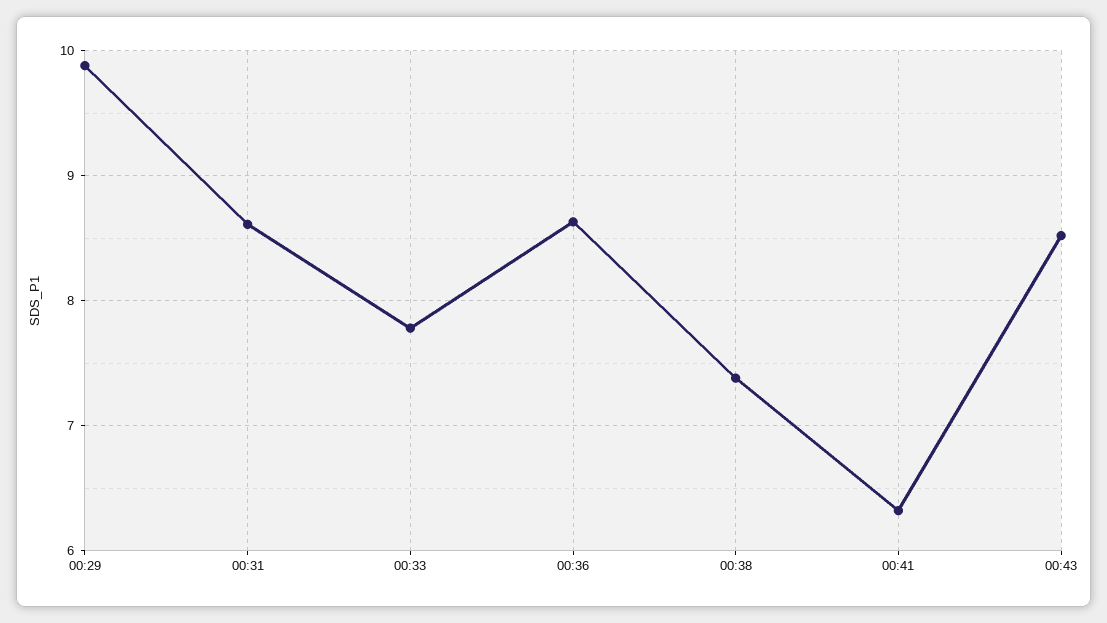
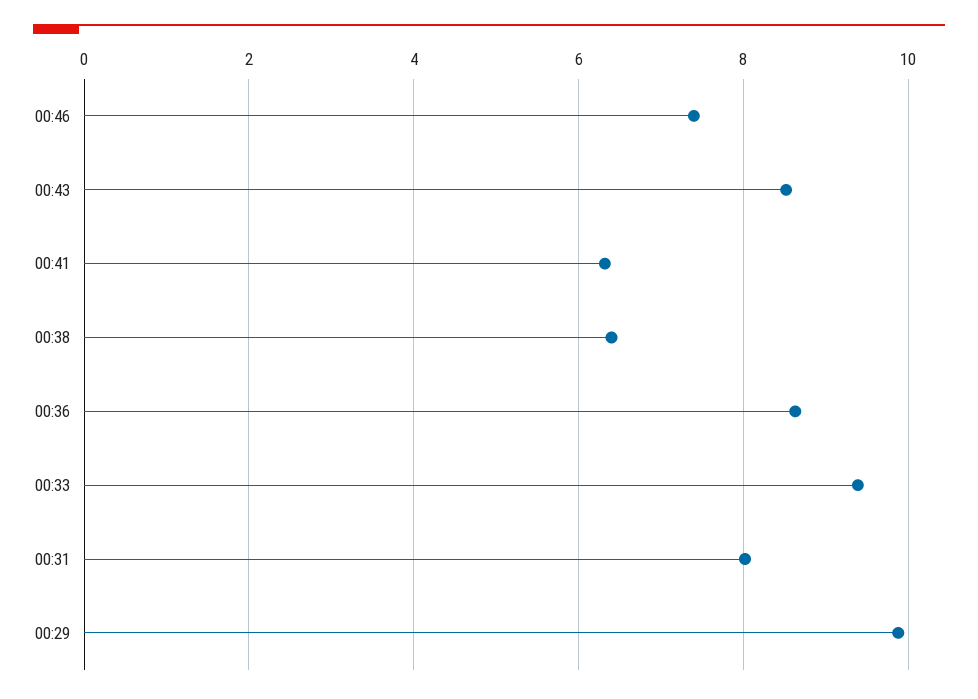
00:31: 8.6 -> 8
00:33: 7.8 -> 9.4
00:38: 7.4 -> 6.4
00:46: none -> 7.4

